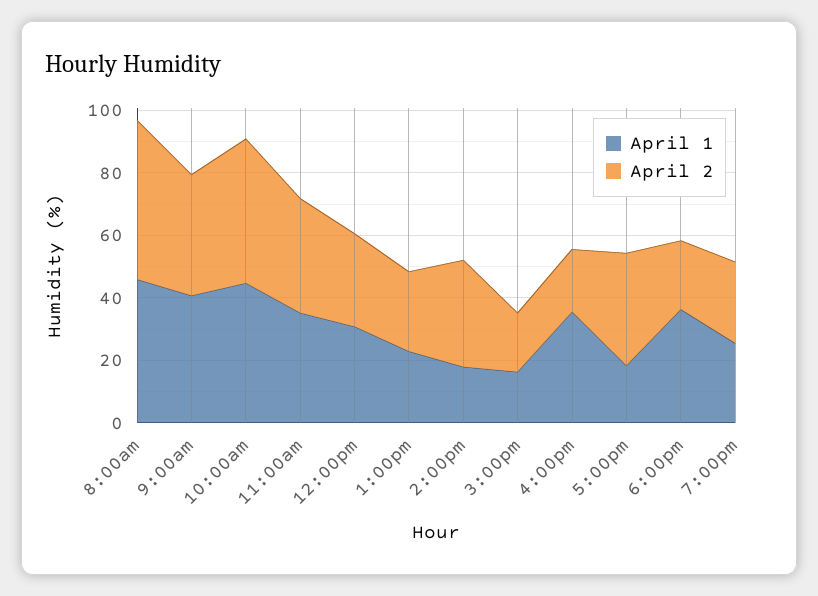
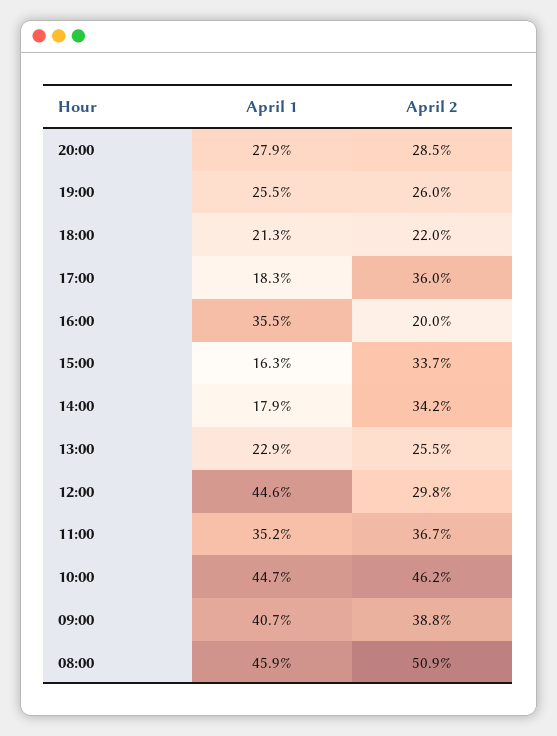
April 1, 12:00pm: 30 -> 44.6
April 2, 3:00pm: 20 -> 33.7
April 1, 6:00pm: 35 -> 21.3
April 1, 20:00: none -> 27.9
April 2, 20:00: none -> 28.5

